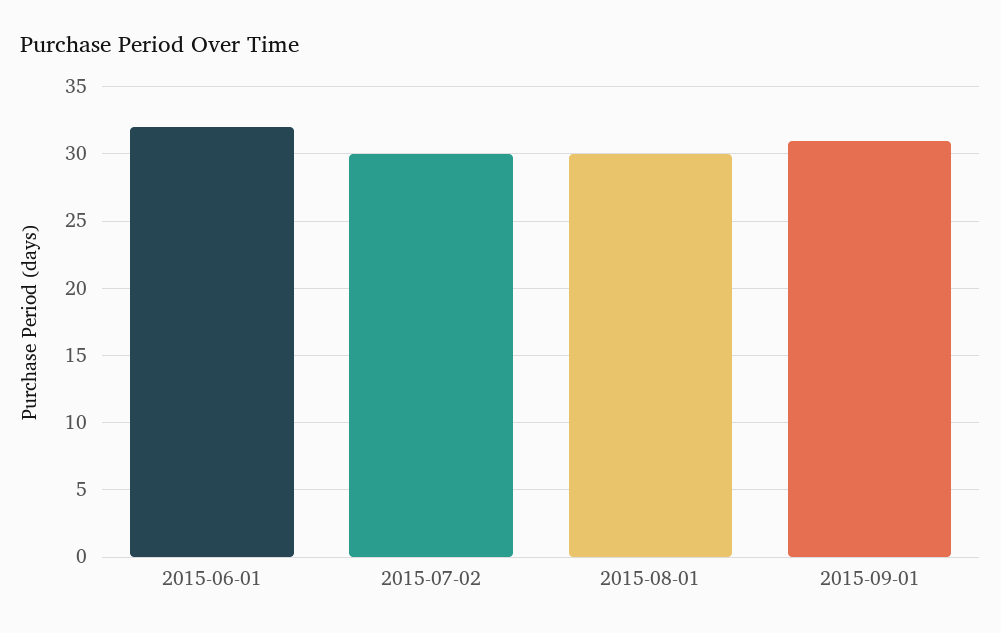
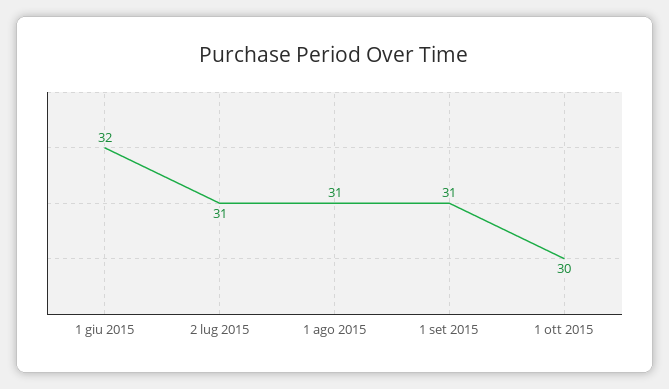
2015-07-02: 30 -> 31
2015-08-01: 30 -> 31
1 ott 2015: none -> 30

